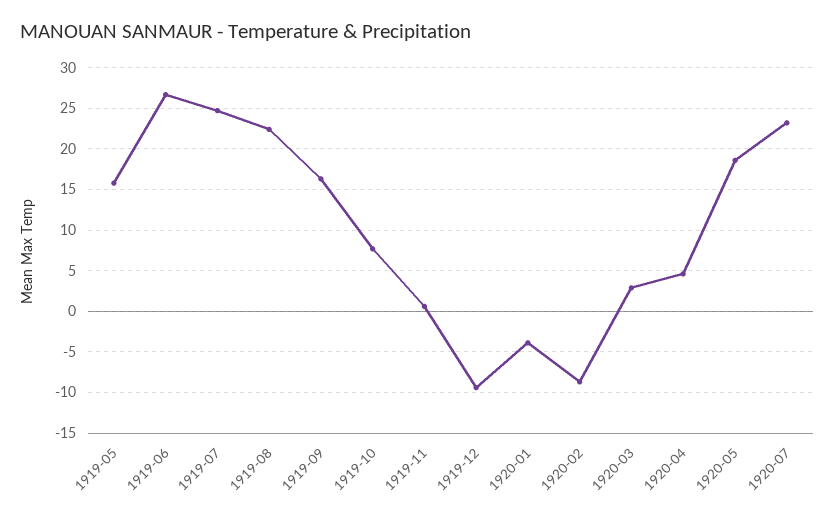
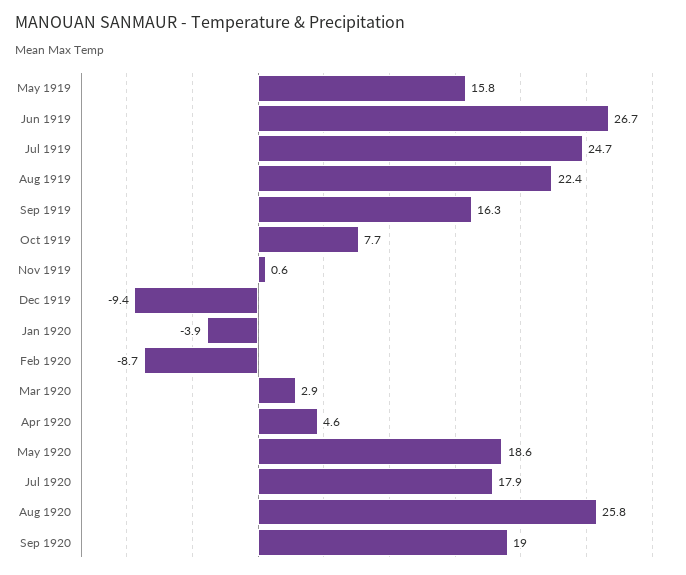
1920-07: 23 -> 17.9
Aug 1920: none -> 25.8
Sep 1920: none -> 19

